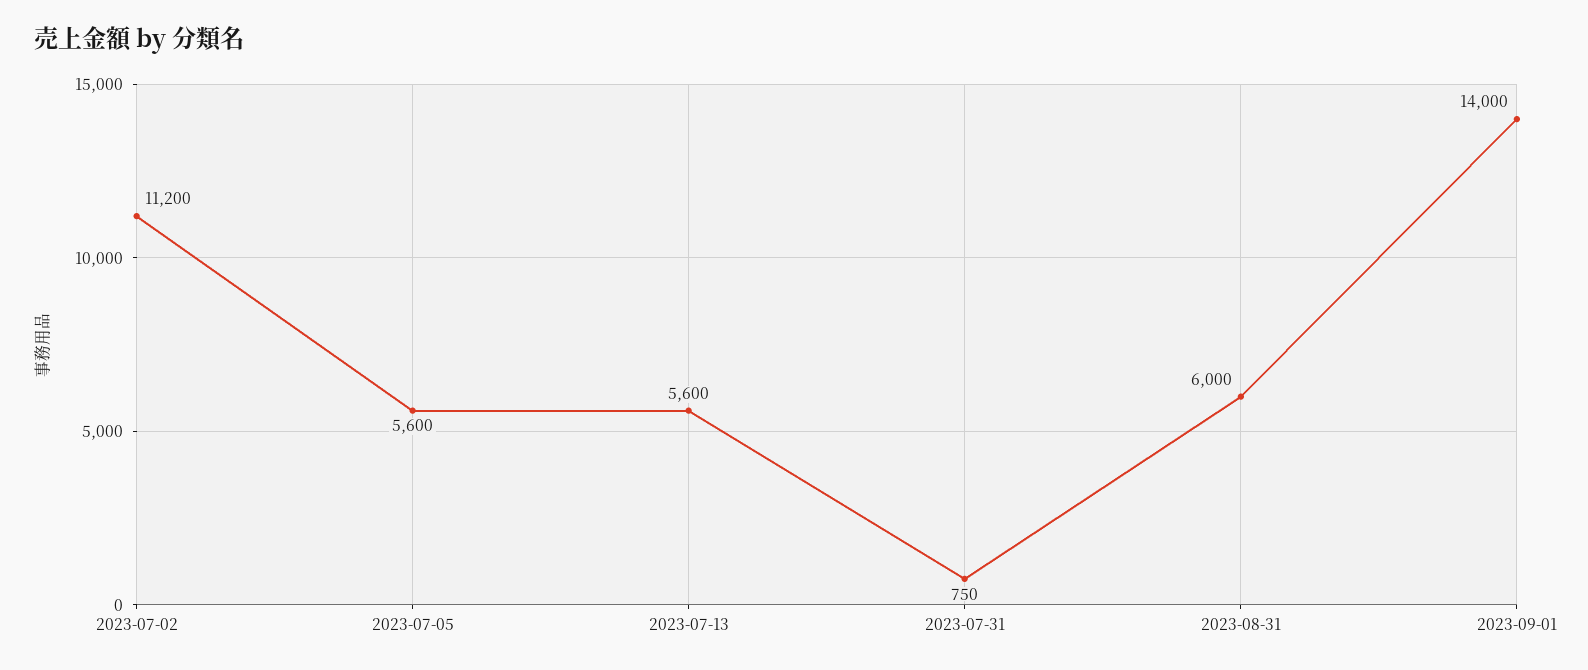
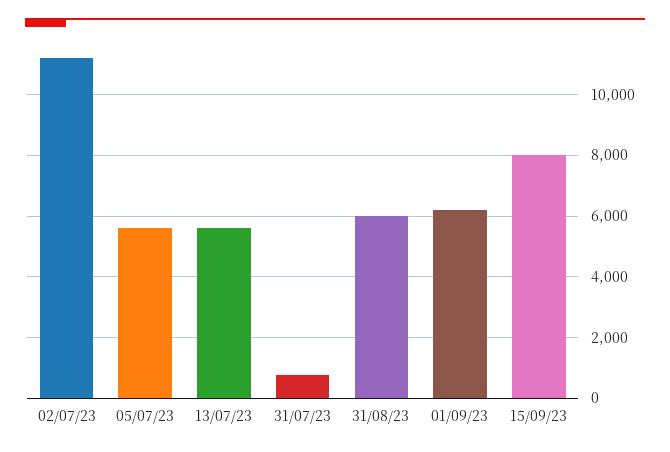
2023-09-01: 14000 -> 6200
15/09/23: none -> 8000

